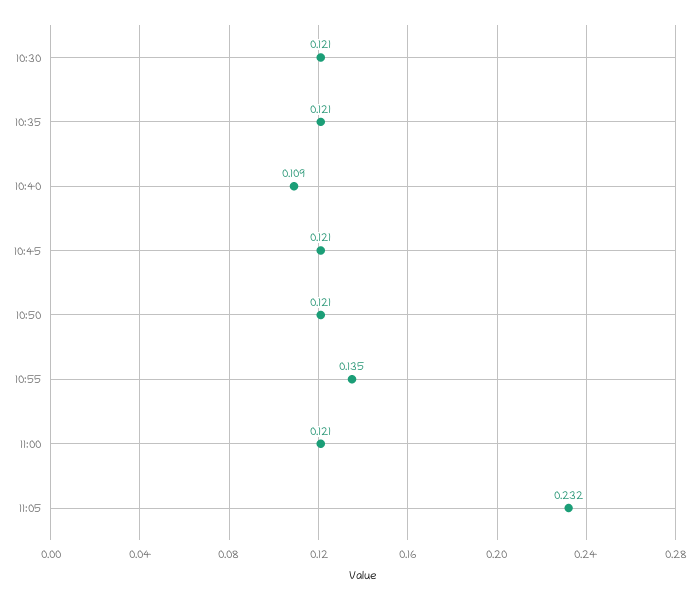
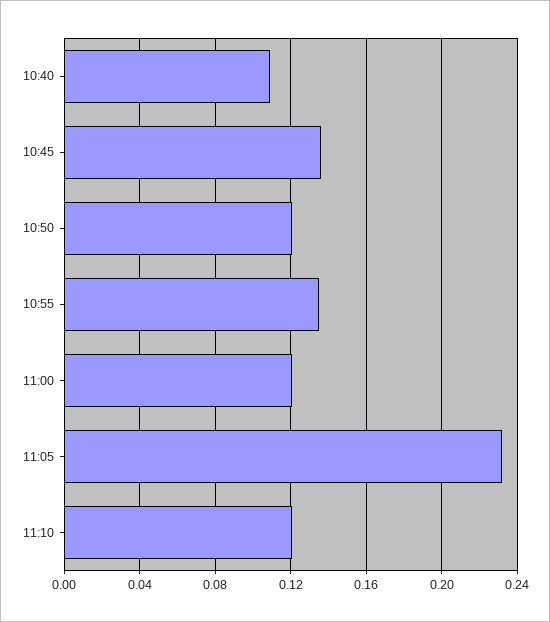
10:30: 0.121 -> none
10:35: 0.121 -> none
10:45: 0.121 -> 0.135
11:10: none -> 0.12

